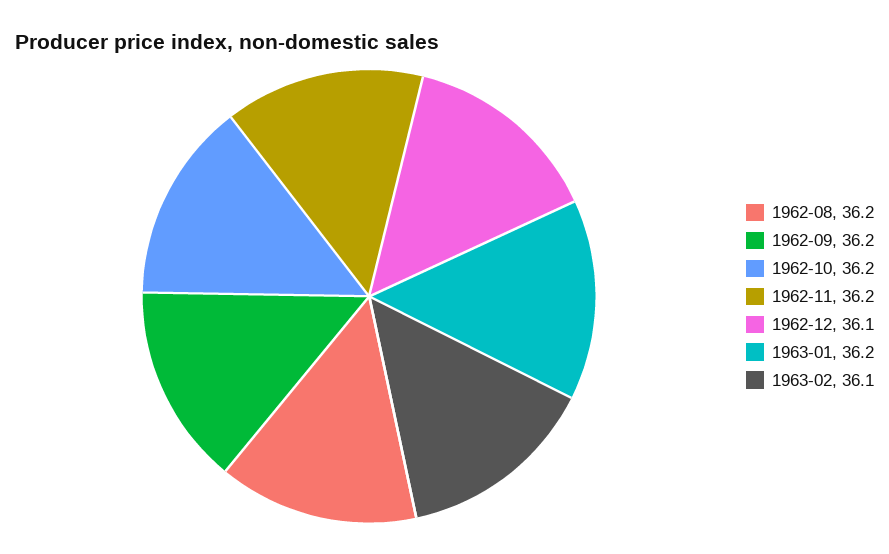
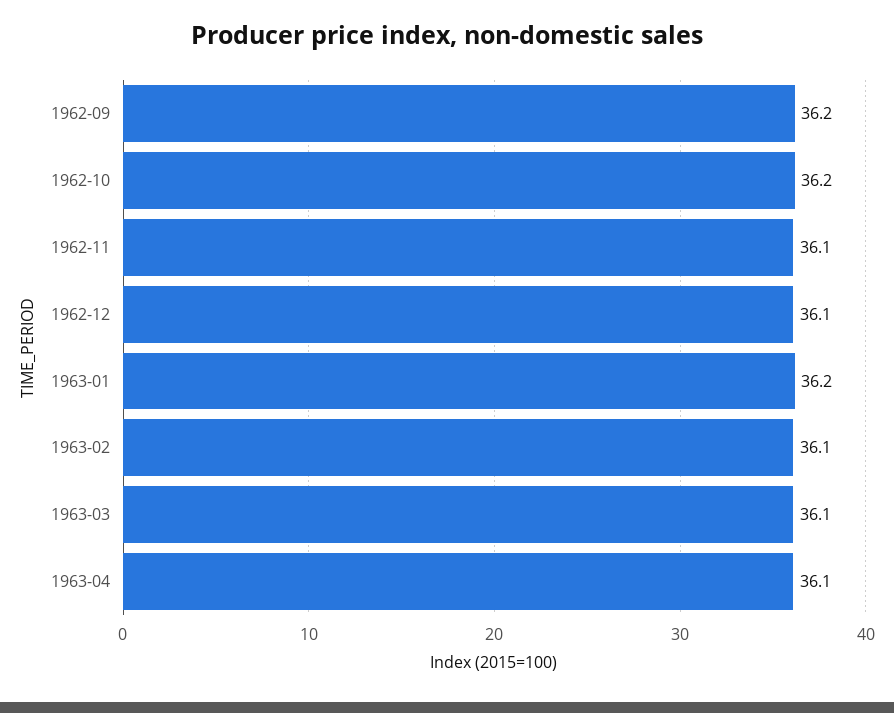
1962-08: 36.2 -> none
1962-11: 36.2 -> 36.1
1963-03: none -> 36.1
1963-04: none -> 36.1

